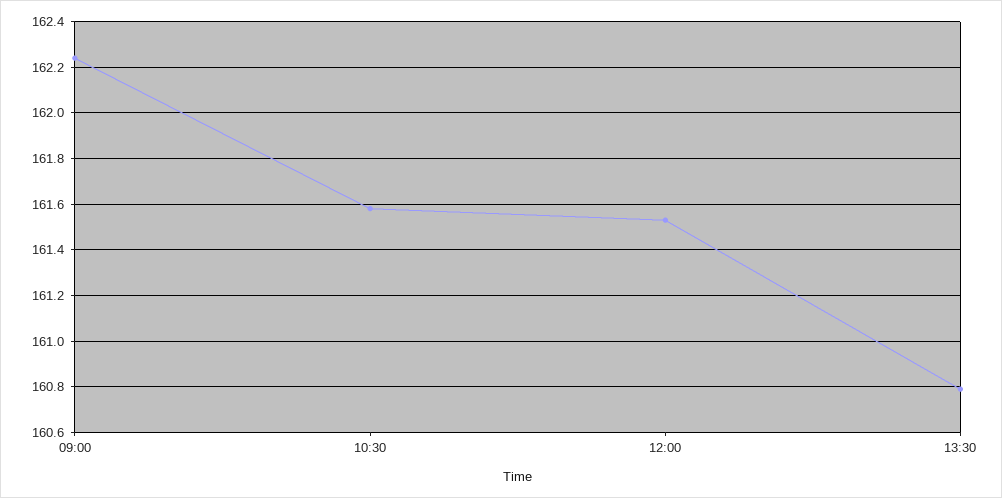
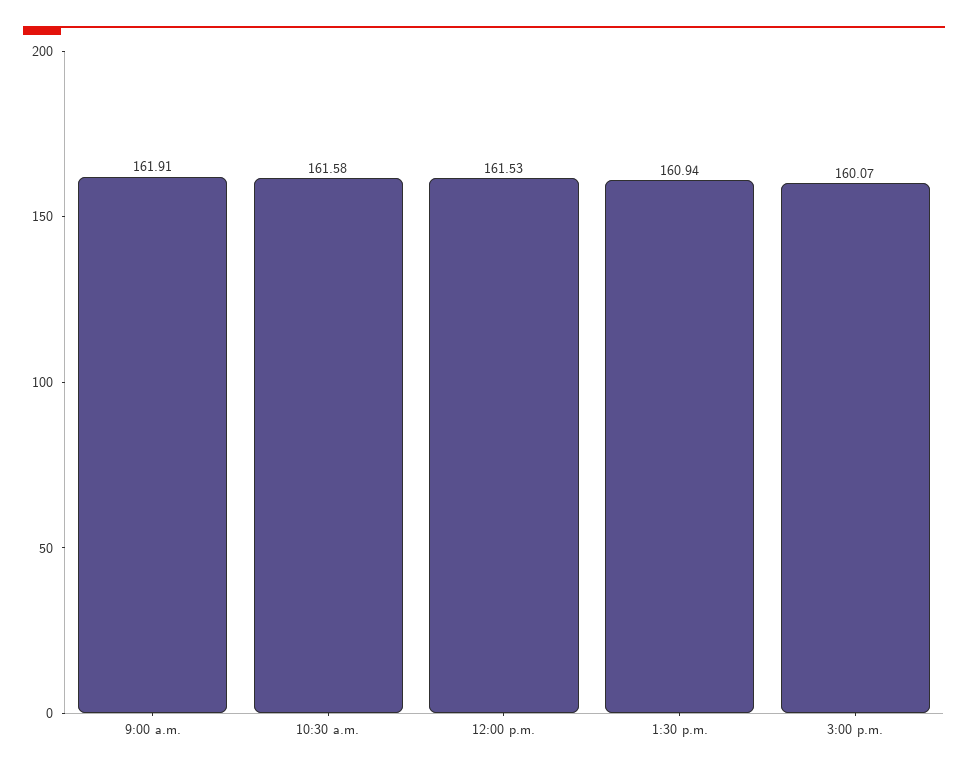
09:00: 162.25 -> 161.91
13:30: 160.8 -> 160.94
3:00 p.m.: none -> 160.07

